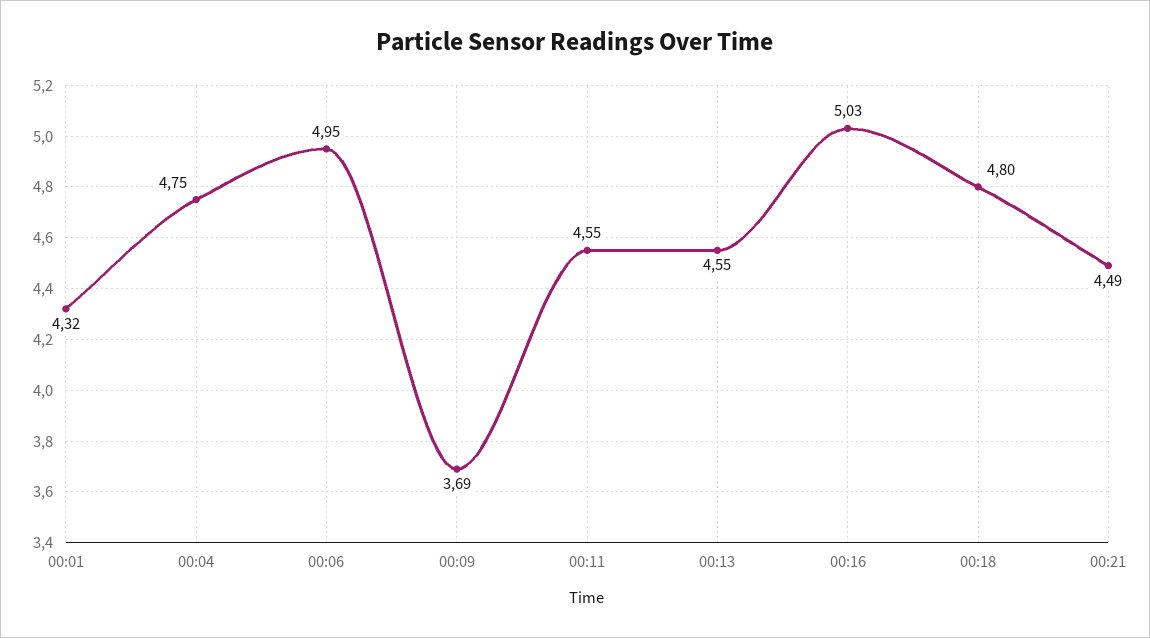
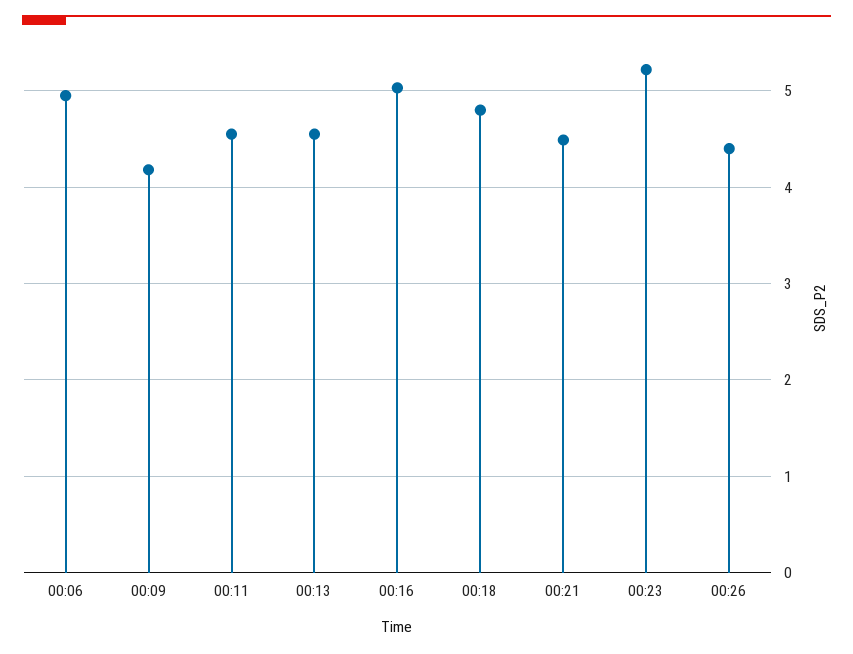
00:01: 4.32 -> none
00:04: 4.75 -> none
00:09: 3.69 -> 4.2
00:23: none -> 5.2
00:26: none -> 4.4

